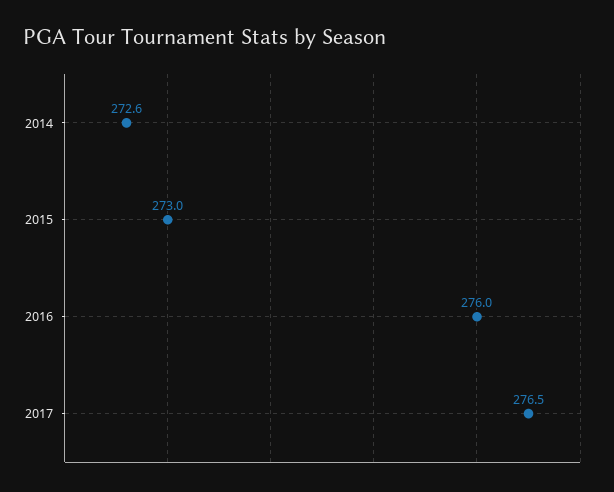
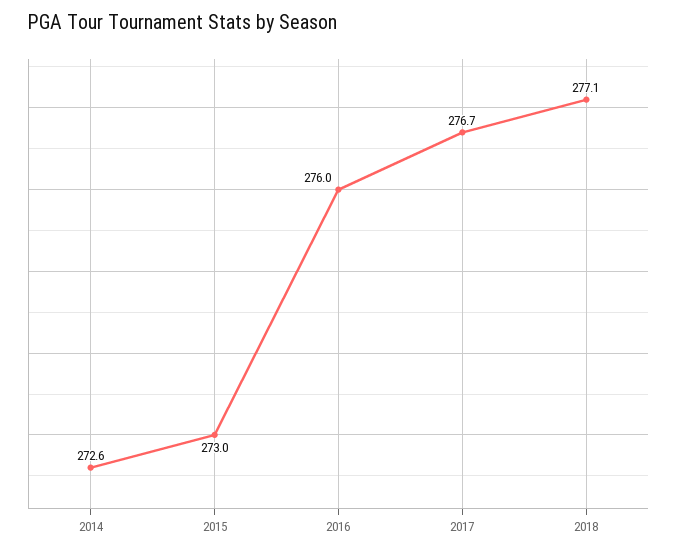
2017: 276.5 -> 276.7
2018: none -> 277.1

